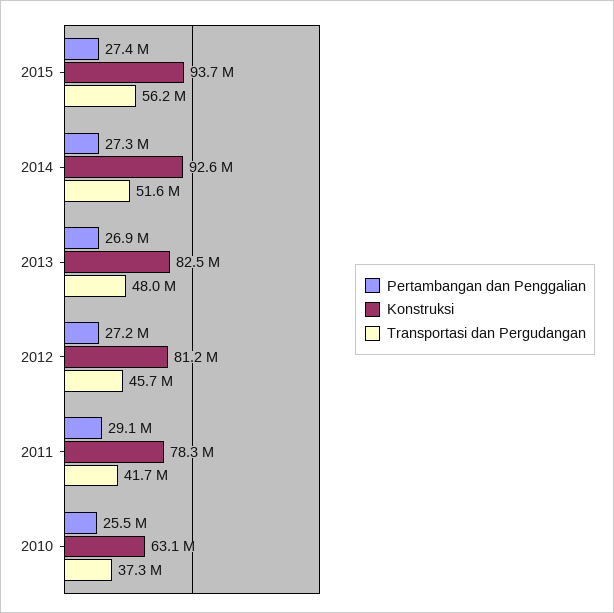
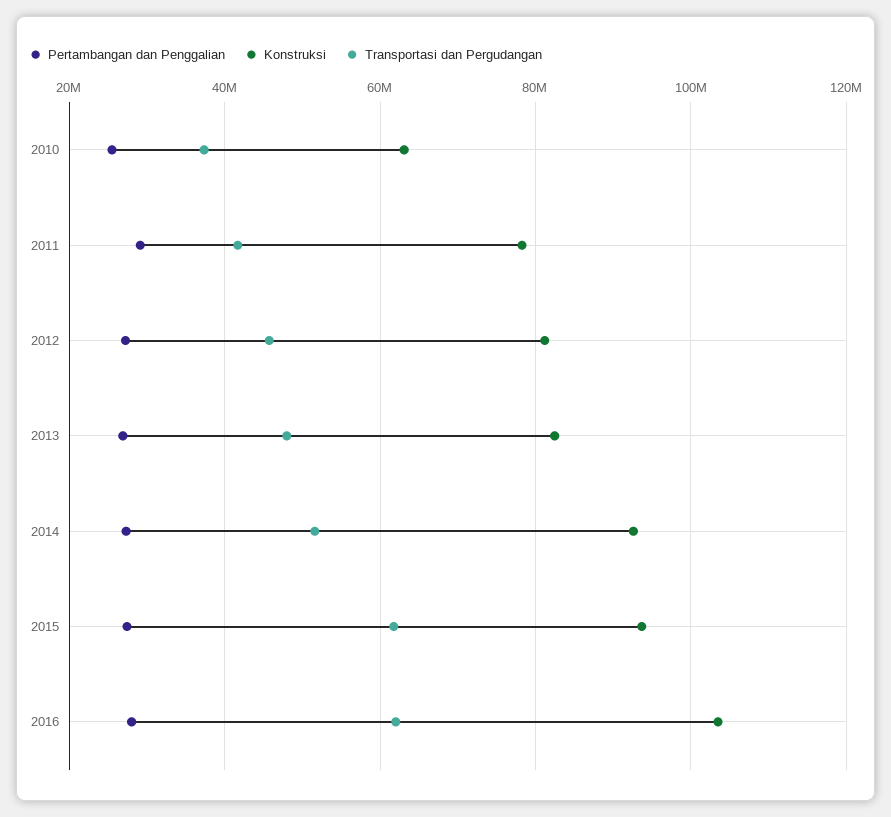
Transportasi dan Pergudangan, 2015: 56200000 -> 62000000
Pertambangan dan Penggalian, 2016: none -> 28000000
Konstruksi, 2016: none -> 104000000
Transportasi dan Pergudangan, 2016: none -> 62000000

